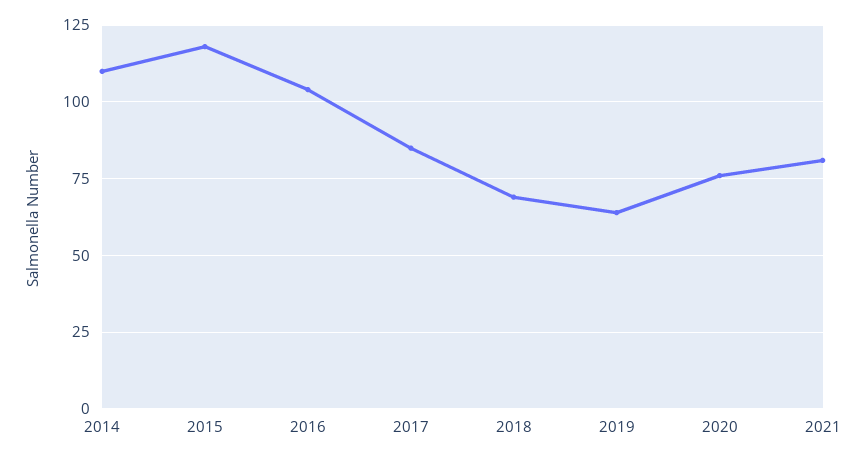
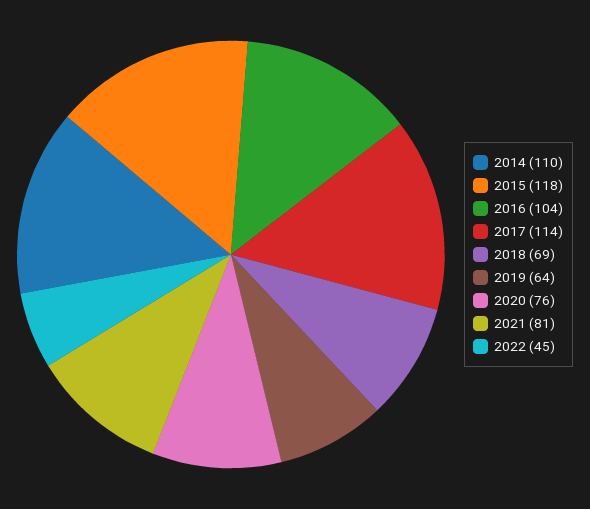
2017: 85 -> 114
2022: none -> 45

